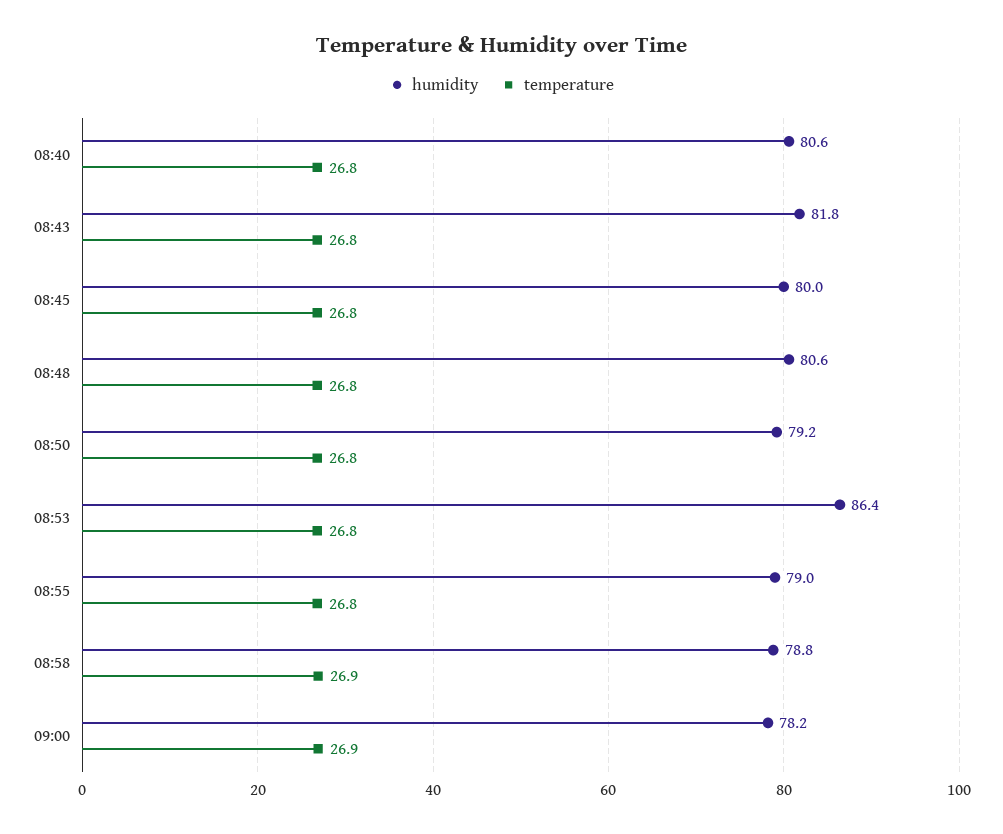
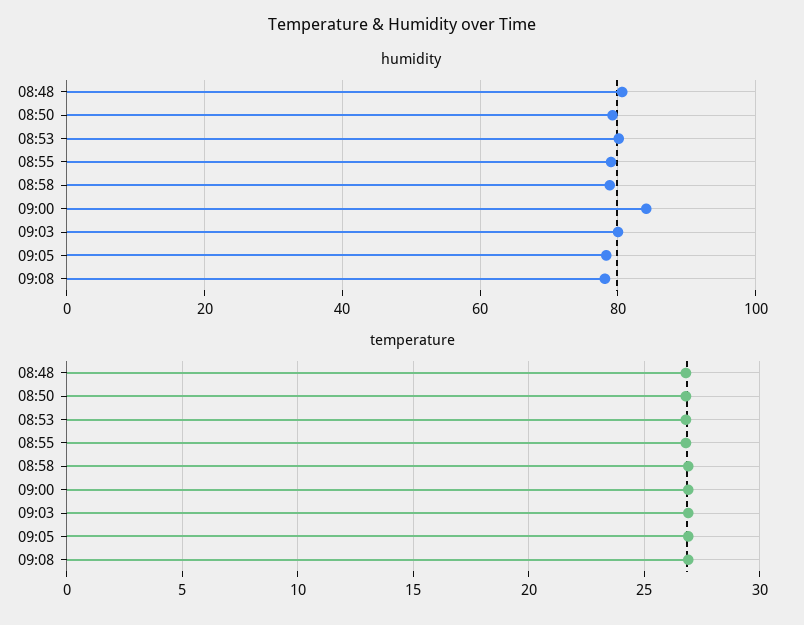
humidity, 08:40: 80.6 -> none
temperature, 08:40: 26.8 -> none
humidity, 08:43: 81.8 -> none
temperature, 08:43: 26.8 -> none
humidity, 08:45: 80 -> none
temperature, 08:45: 26.8 -> none
humidity, 08:53: 86.4 -> 80
humidity, 09:00: 78.2 -> 84
humidity, 09:03: none -> 80
humidity, 09:05: none -> 78
humidity, 09:08: none -> 78
temperature, 09:03: none -> 27
temperature, 09:05: none -> 27
temperature, 09:08: none -> 27

